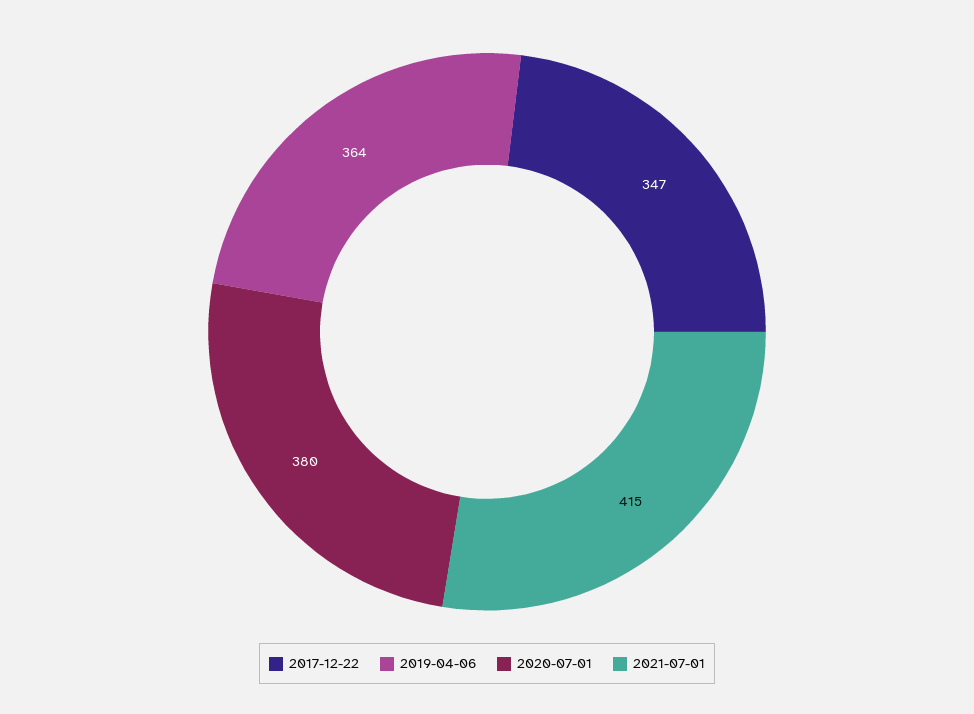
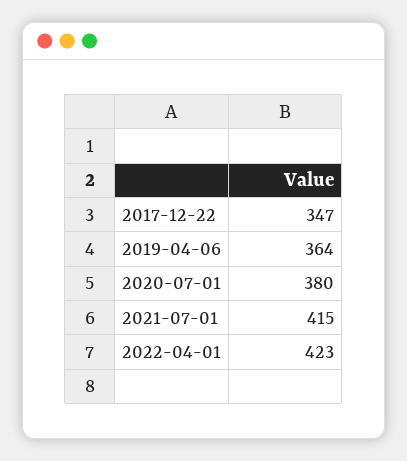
2022-04-01: none -> 423

